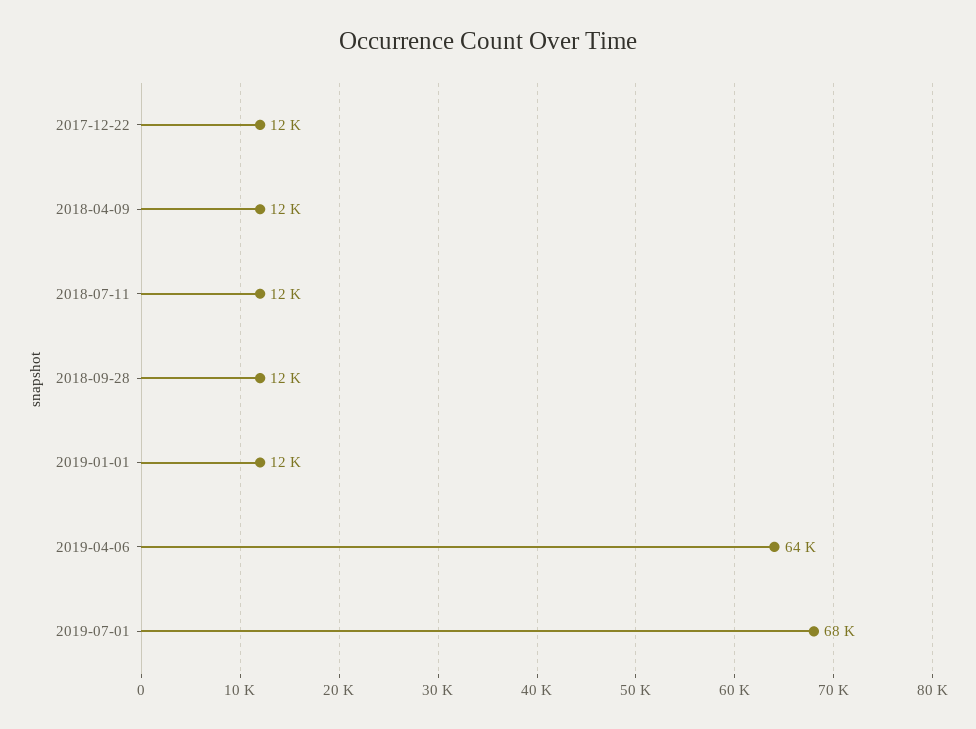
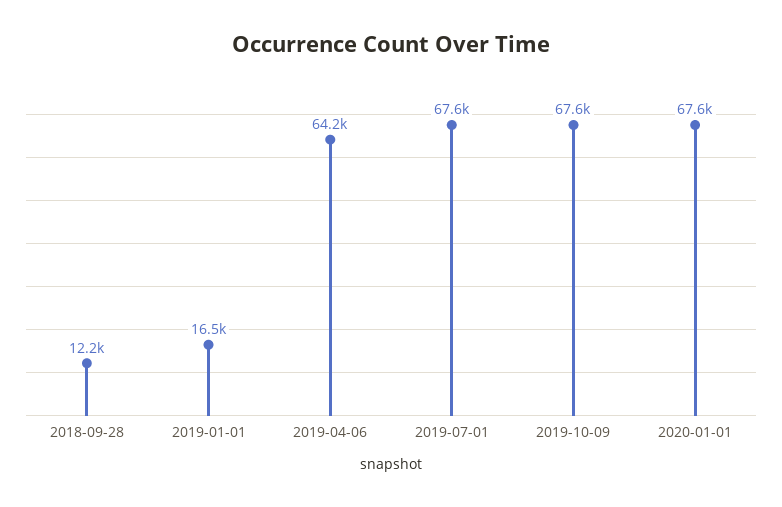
2017-12-22: 12000 -> none
2018-04-09: 12000 -> none
2018-07-11: 12000 -> none
2019-01-01: 12000 -> 16500
2019-10-09: none -> 67600
2020-01-01: none -> 67600

